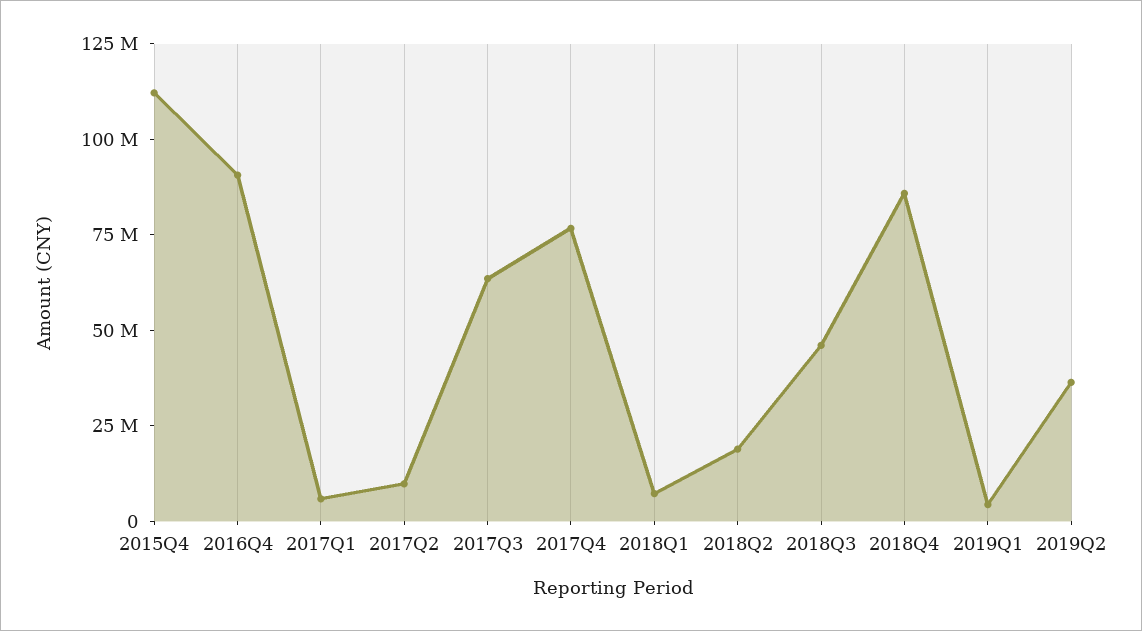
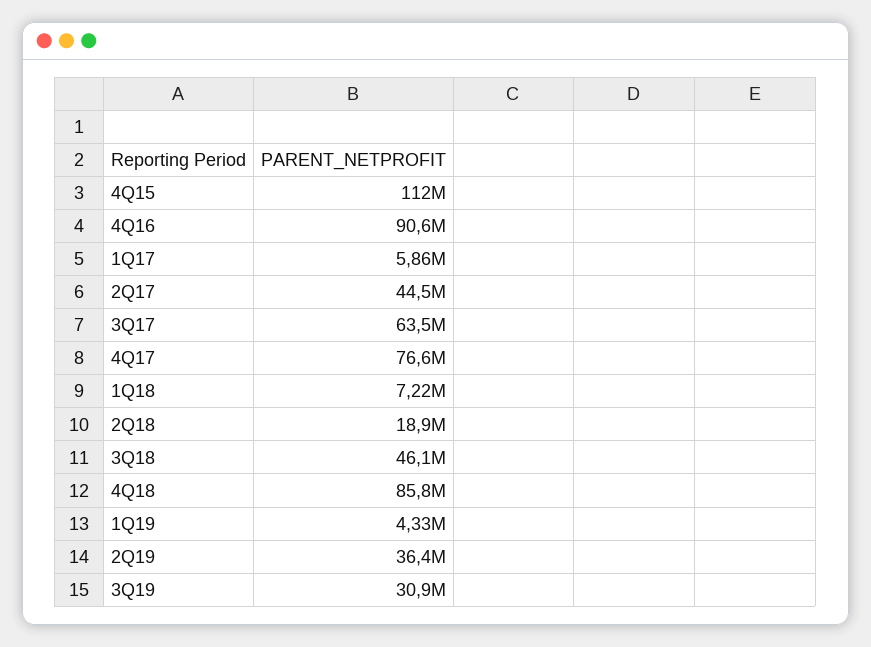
2017Q2: 10000000 -> 44500000
3Q19: none -> 30900000

